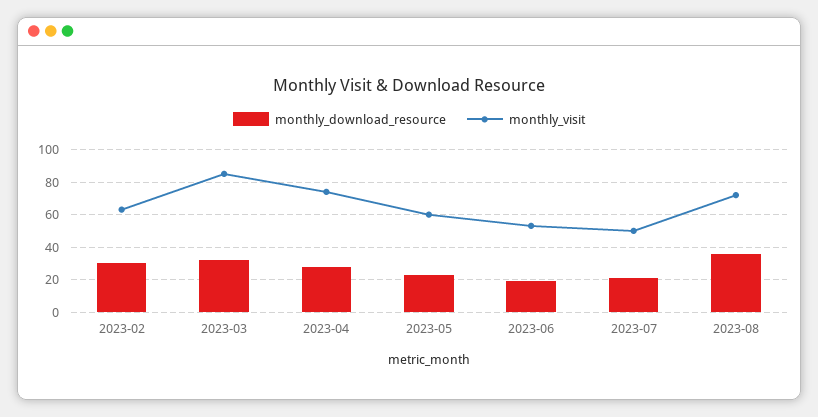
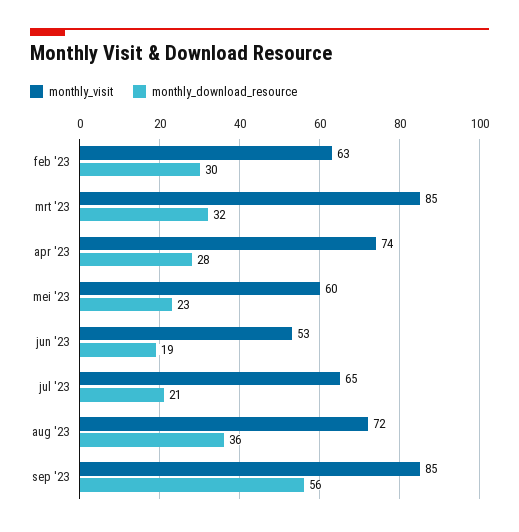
monthly_visit, 2023-07: 50 -> 65
monthly_visit, sep '23: none -> 85
monthly_download_resource, sep '23: none -> 56

